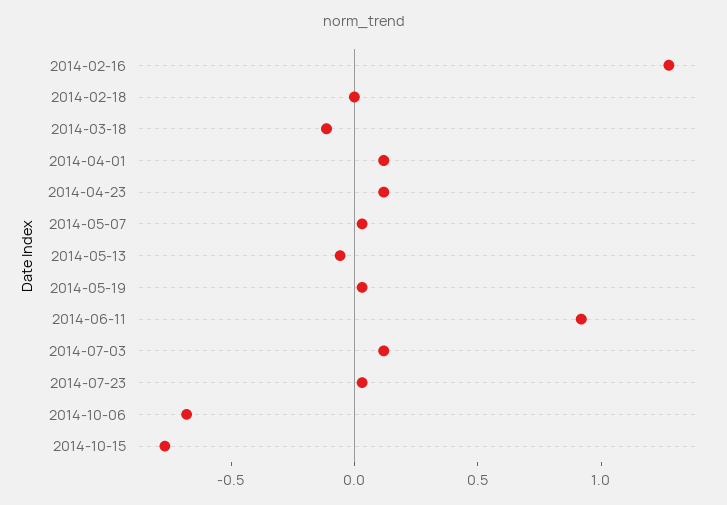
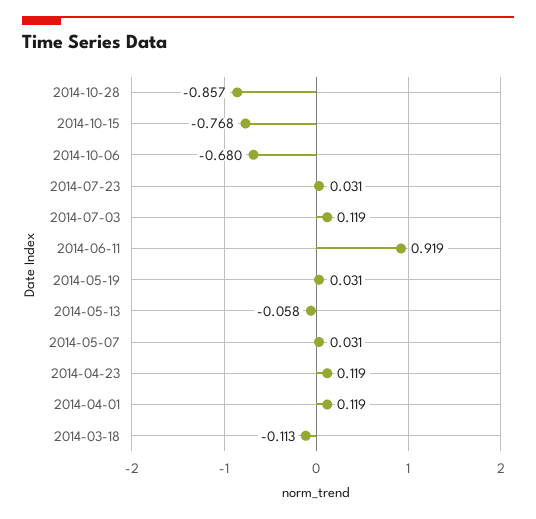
2014-02-16: 1.3 -> none
2014-02-18: 0 -> none
2014-10-28: none -> -0.857

